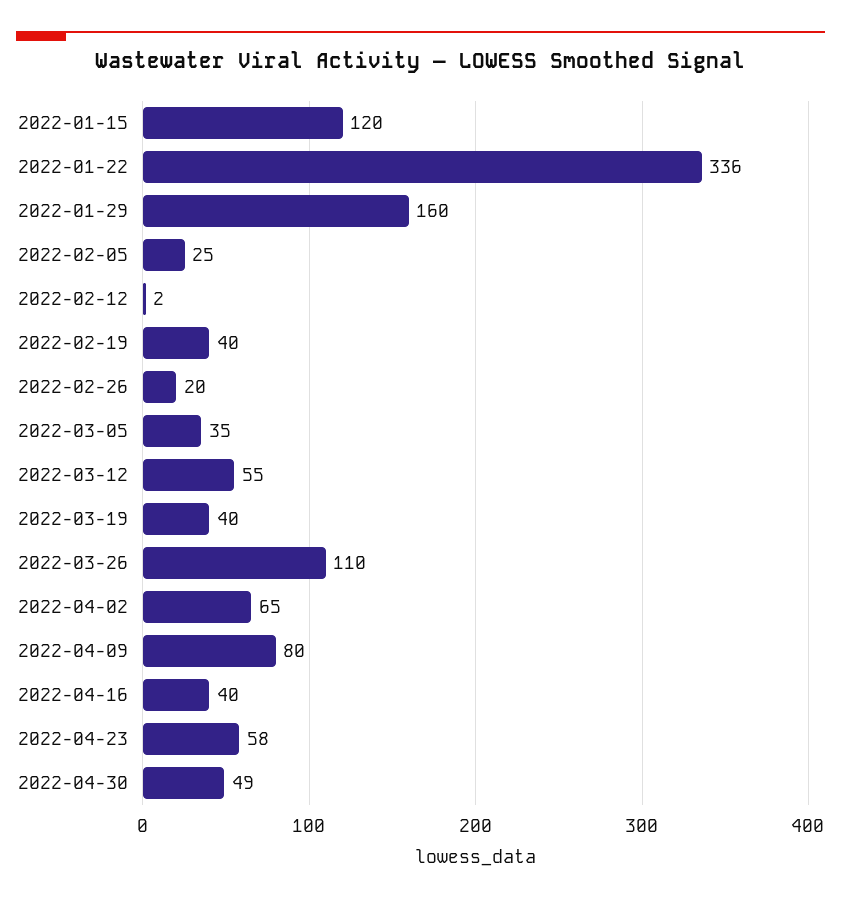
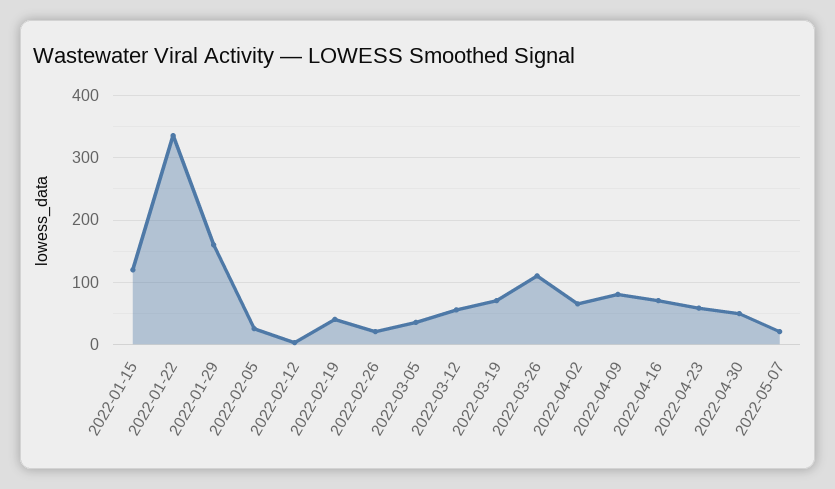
2022-03-19: 40 -> 70
2022-04-16: 40 -> 70
2022-05-07: none -> 20

